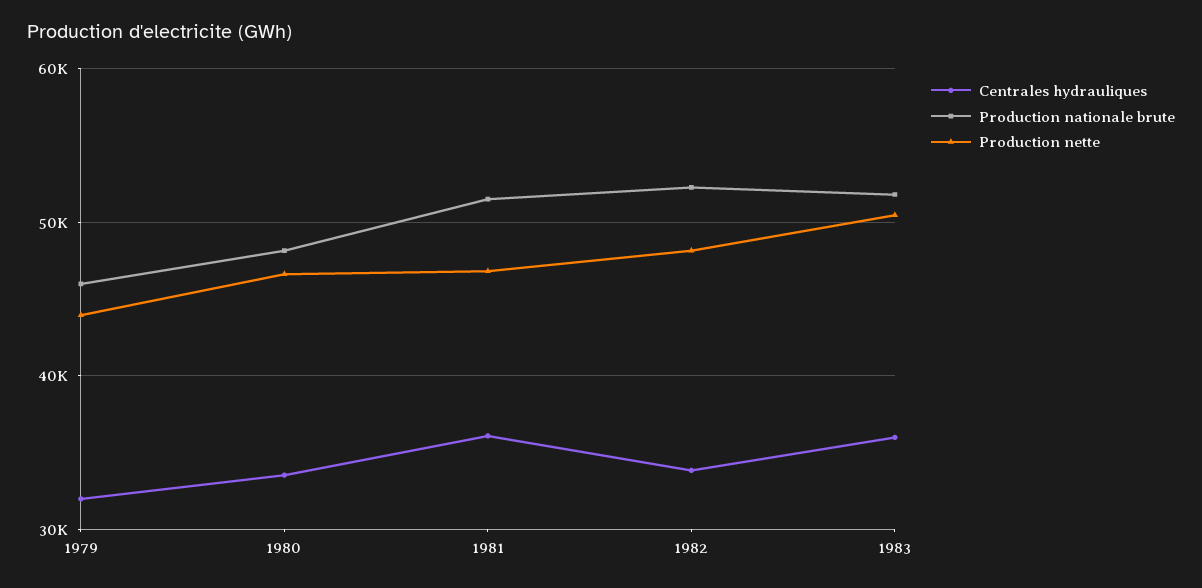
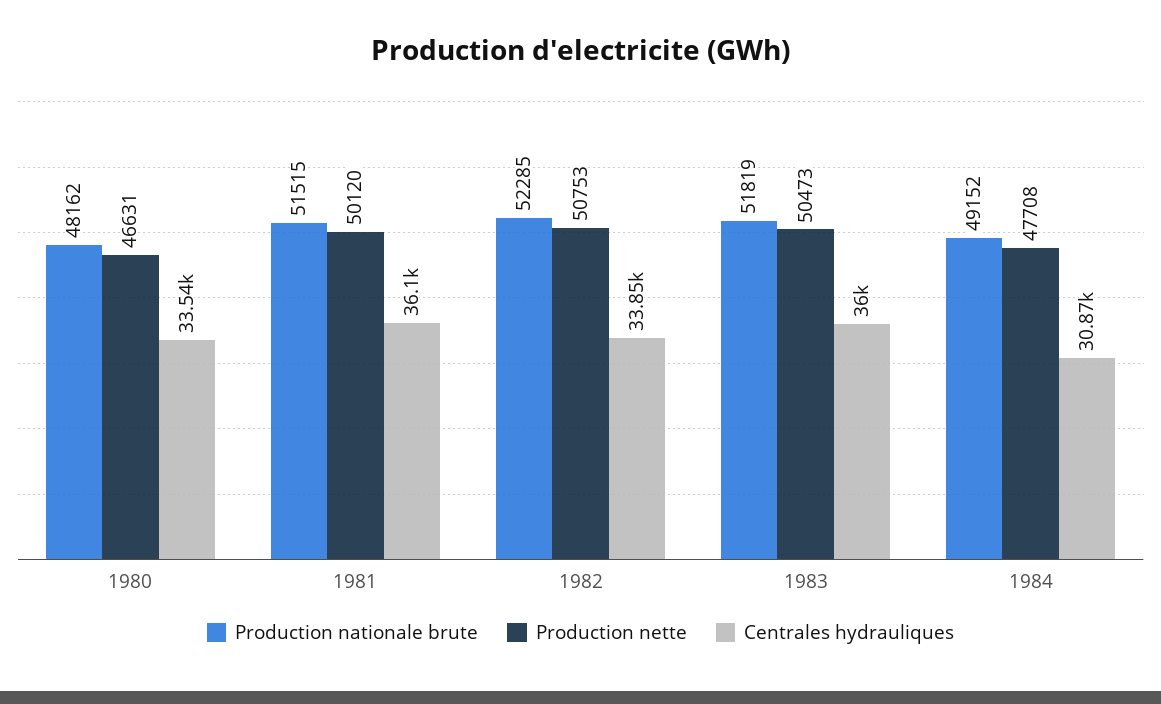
Centrales hydrauliques, 1979: 32000 -> none
Production nationale brute, 1979: 46000 -> none
Production nette, 1979: 44000 -> none
Production nette, 1981: 47000 -> 50120
Production nette, 1982: 48000 -> 50753
Production nationale brute, 1984: none -> 49152
Production nette, 1984: none -> 47708
Centrales hydrauliques, 1984: none -> 30870

